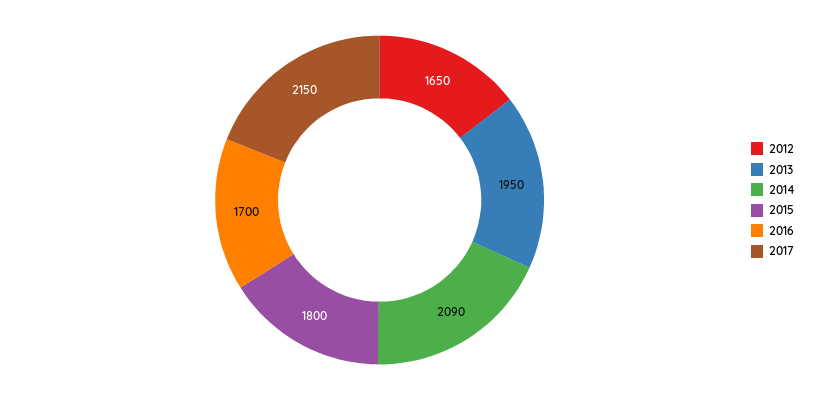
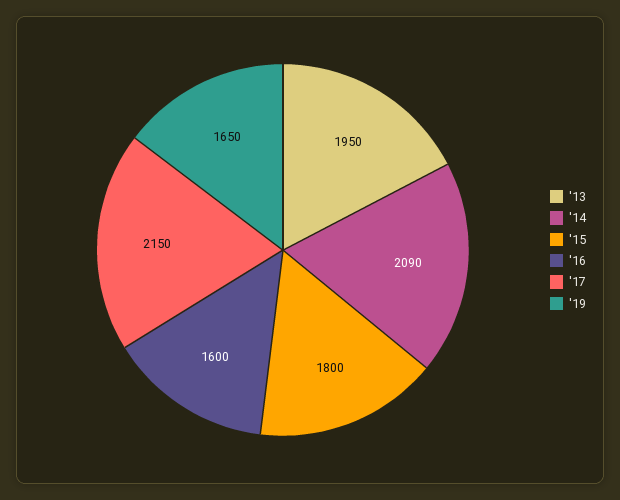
2012: 1650 -> none
2016: 1700 -> 1600
'19: none -> 1650

